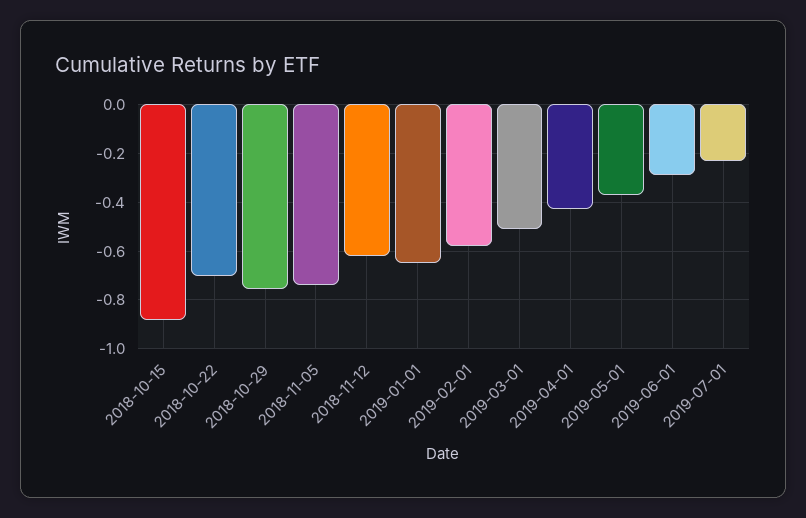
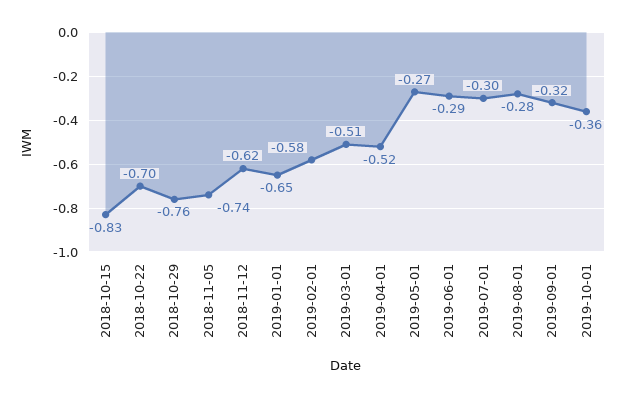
2018-10-15: -0.875 -> -0.83
2019-04-01: -0.425 -> -0.52
2019-05-01: -0.375 -> -0.27
2019-07-01: -0.225 -> -0.3
2019-08-01: none -> -0.28
2019-09-01: none -> -0.32
2019-10-01: none -> -0.36

